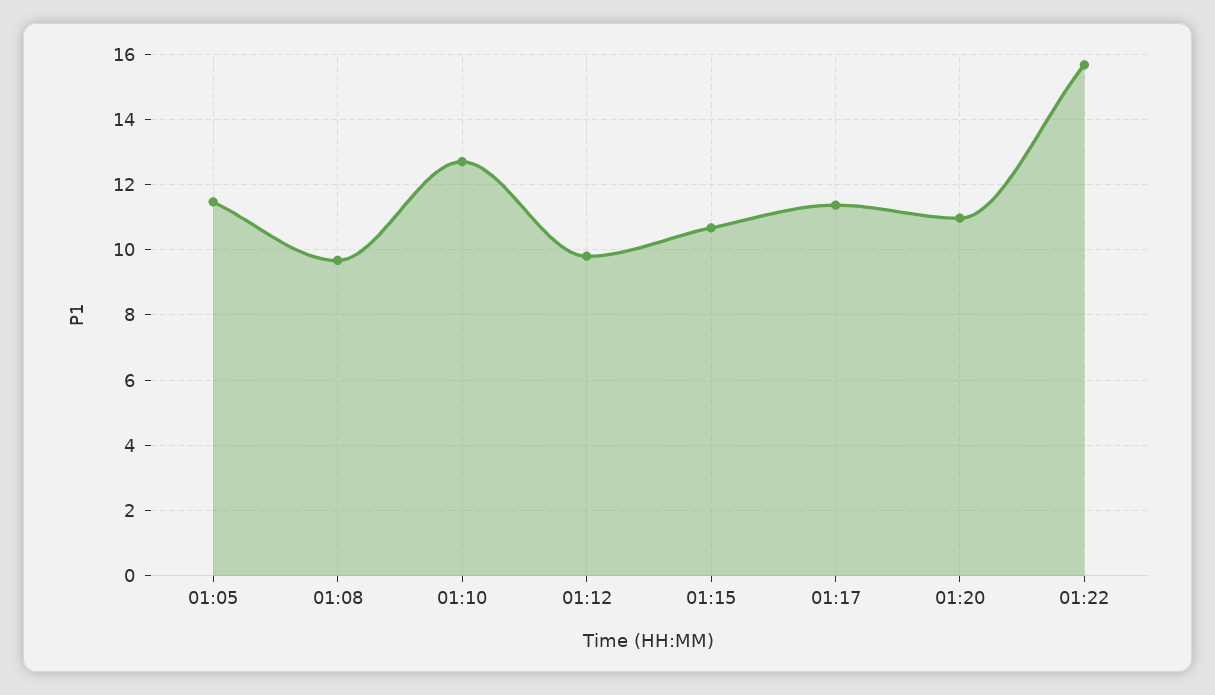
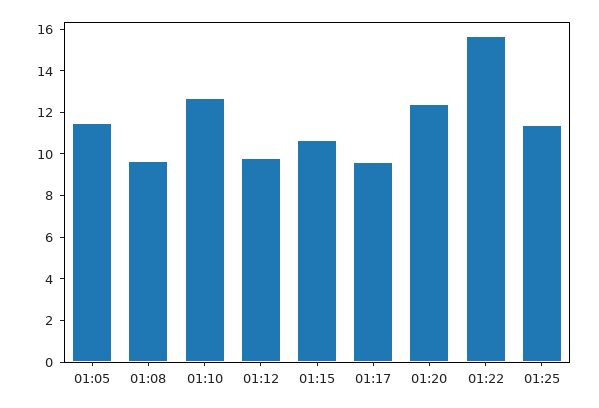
01:17: 11.4 -> 9.5
01:20: 11 -> 12.5
01:25: none -> 11.5

